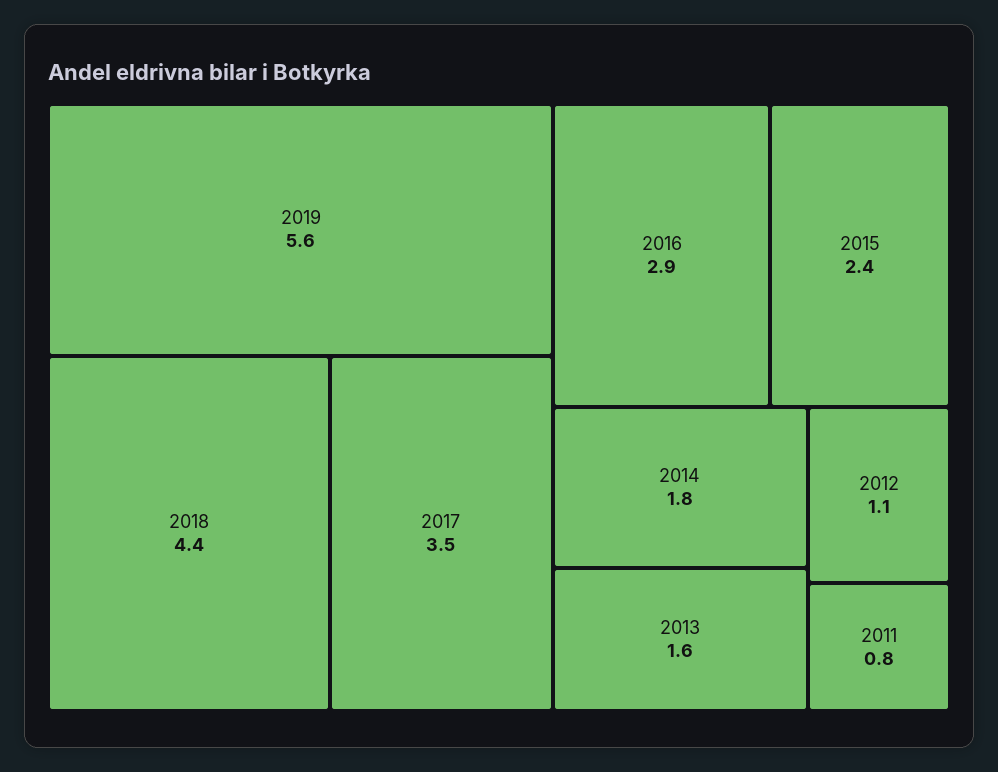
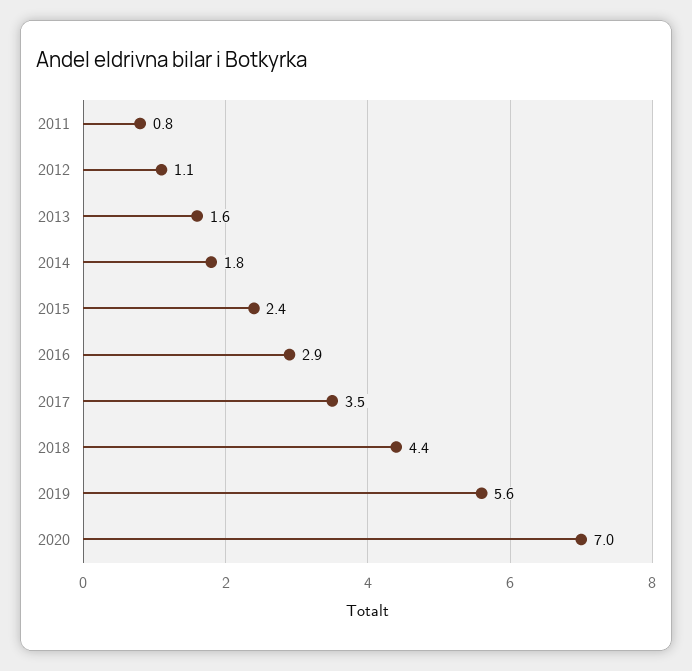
2020: none -> 7

